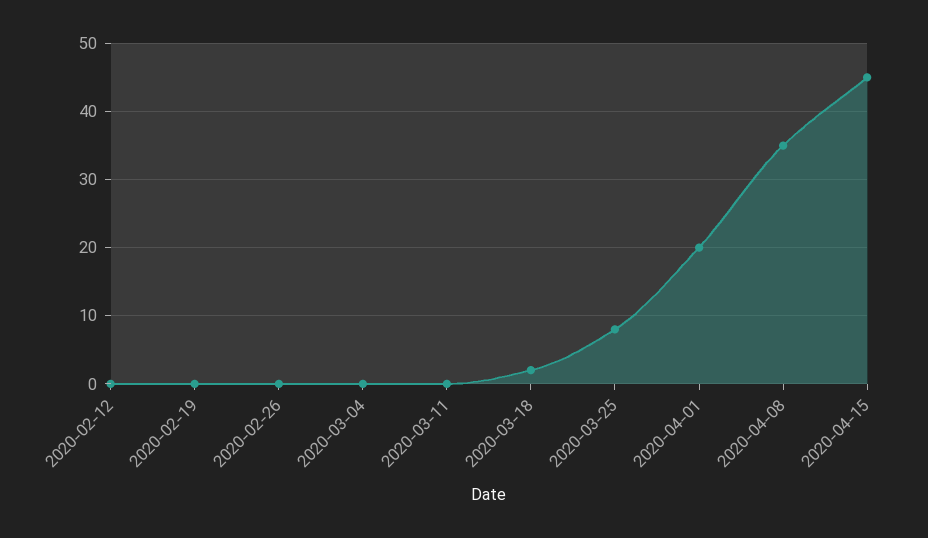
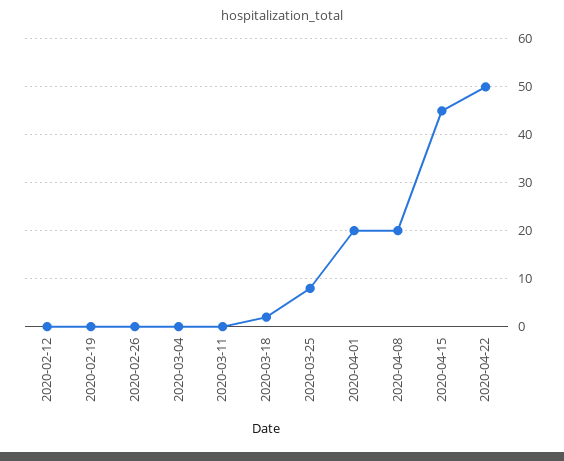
2020-04-08: 35 -> 20
2020-04-22: none -> 50

